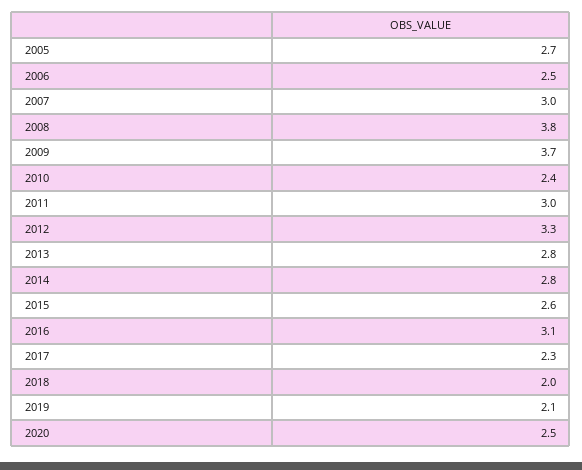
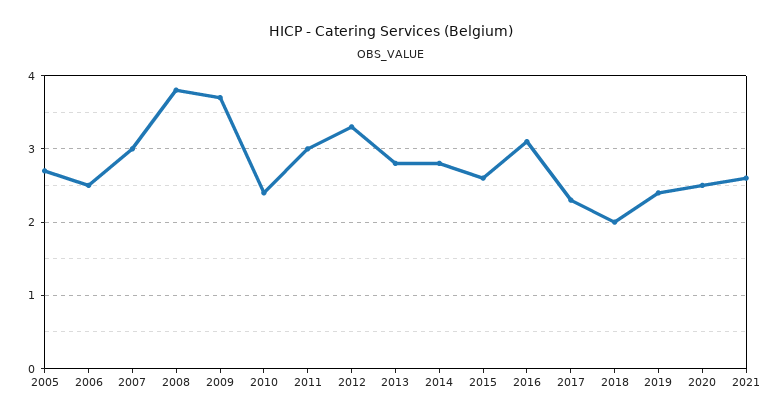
2019: 2.1 -> 2.4
2021: none -> 2.6

